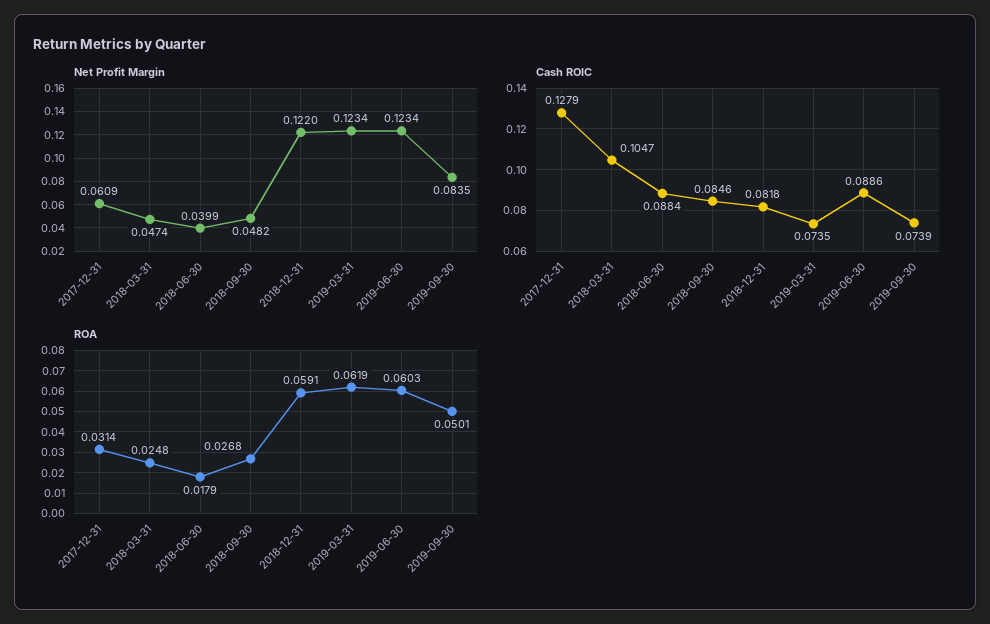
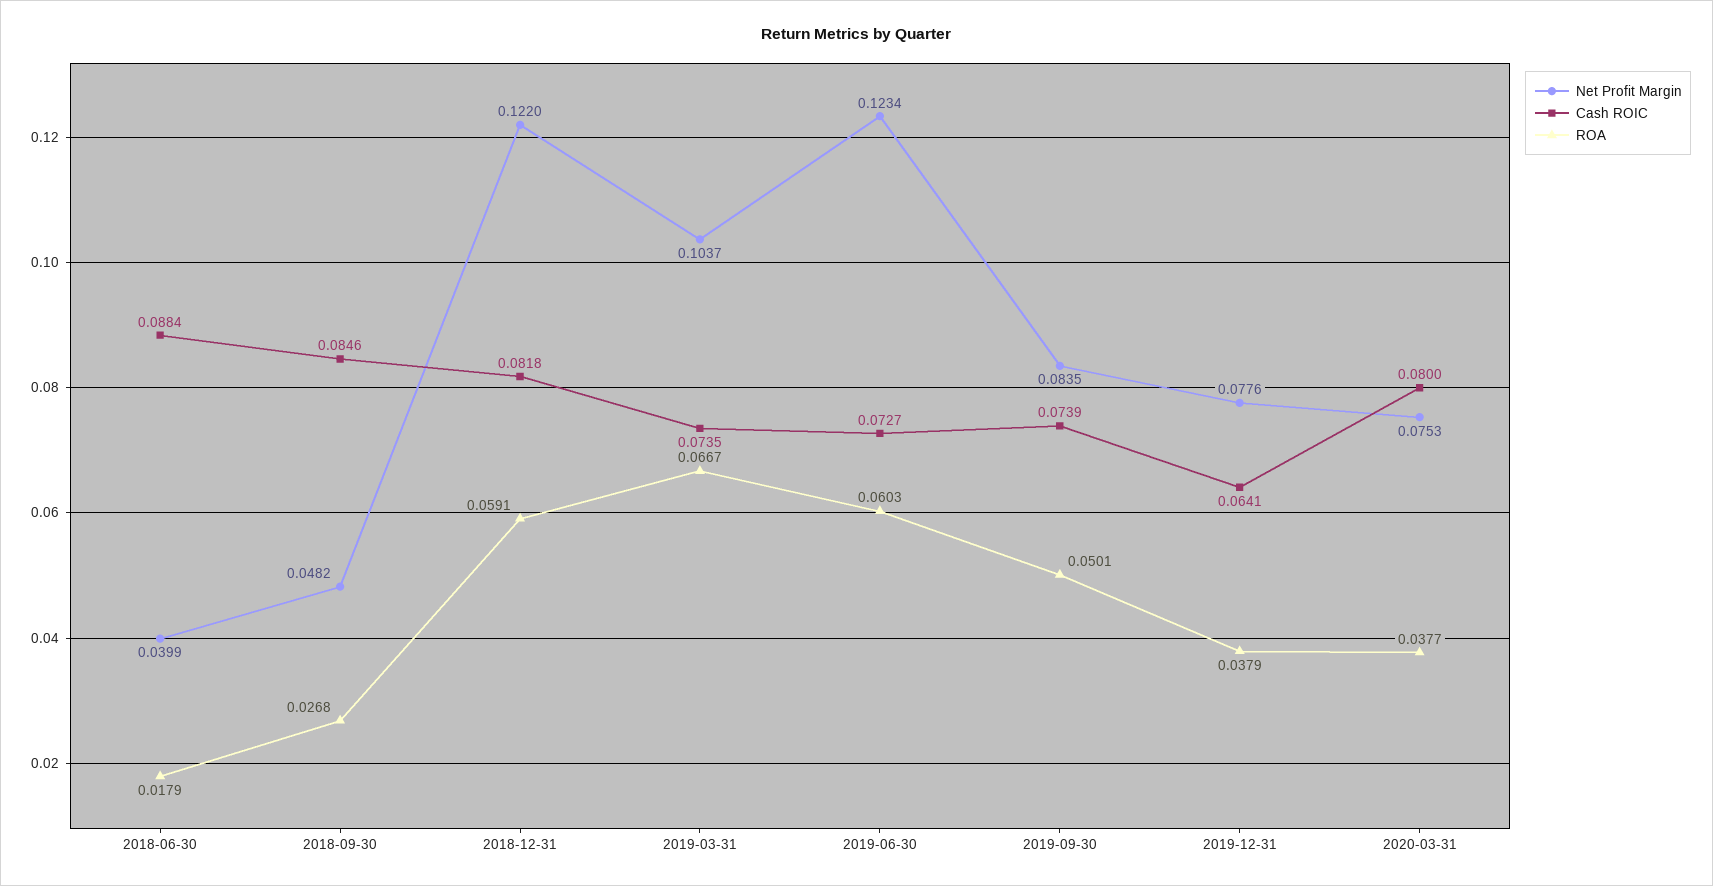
Net Profit Margin, 2017-12-31: 0.0609 -> none
Net Profit Margin, 2018-03-31: 0.0474 -> none
Net Profit Margin, 2019-03-31: 0.1234 -> 0.1037
Cash ROIC, 2017-12-31: 0.1279 -> none
Cash ROIC, 2018-03-31: 0.1047 -> none
Cash ROIC, 2019-06-30: 0.0886 -> 0.0727
ROA, 2017-12-31: 0.0314 -> none
ROA, 2018-03-31: 0.0248 -> none
ROA, 2019-03-31: 0.0619 -> 0.0667
Net Profit Margin, 2019-12-31: none -> 0.0776
Cash ROIC, 2019-12-31: none -> 0.0641
ROA, 2019-12-31: none -> 0.0379
Net Profit Margin, 2020-03-31: none -> 0.0753
Cash ROIC, 2020-03-31: none -> 0.08
ROA, 2020-03-31: none -> 0.0377

